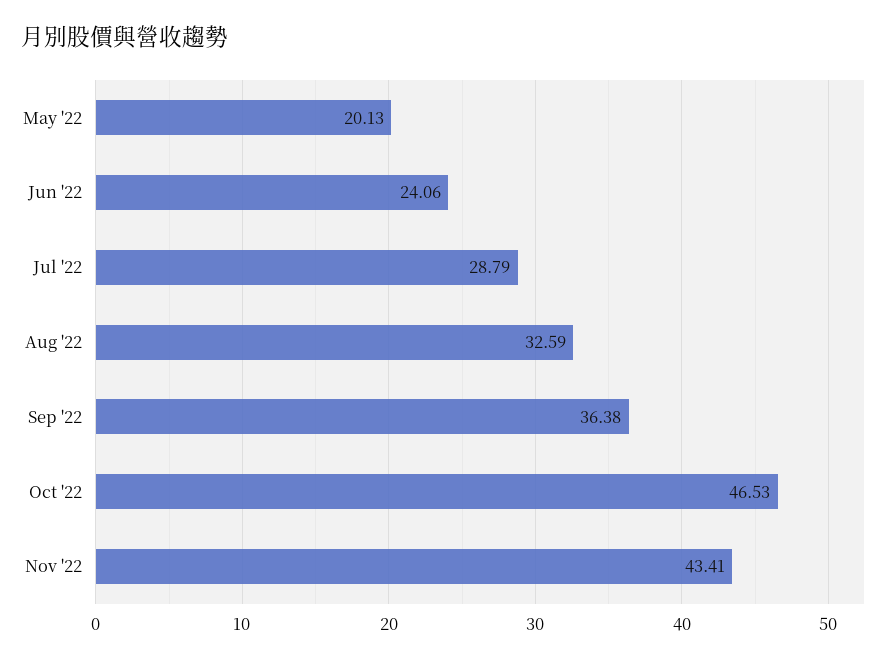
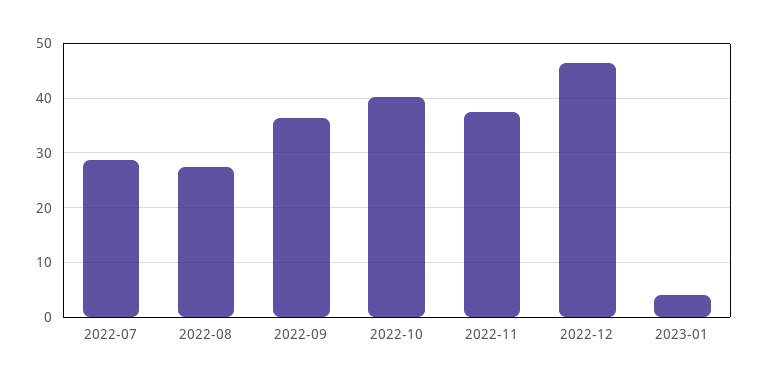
May '22: 20.13 -> none
Jun '22: 24.06 -> none
Aug '22: 32.59 -> 28
Oct '22: 46.53 -> 40
Nov '22: 43.41 -> 38
2022-12: none -> 46
2023-01: none -> 4

